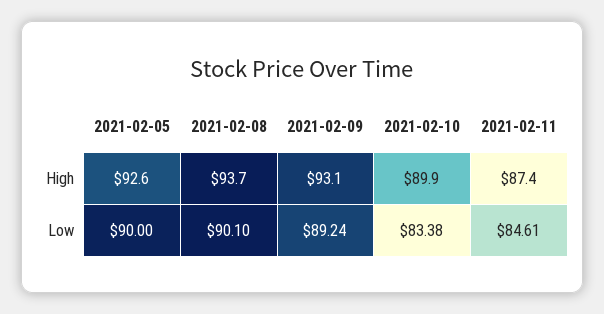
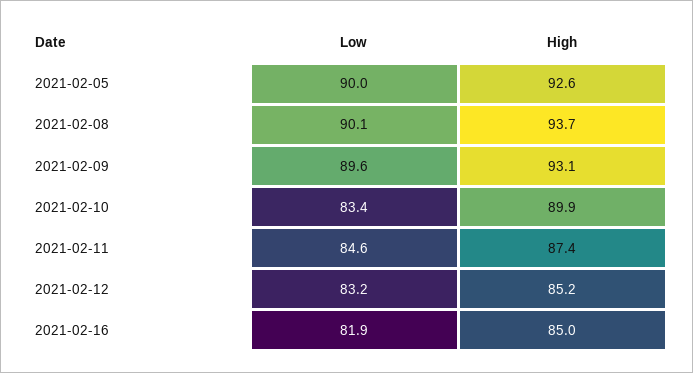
2021-02-09, Low: 89.24 -> 89.6
2021-02-12, Low: none -> 83.2
2021-02-12, High: none -> 85.2
2021-02-16, Low: none -> 81.9
2021-02-16, High: none -> 85

